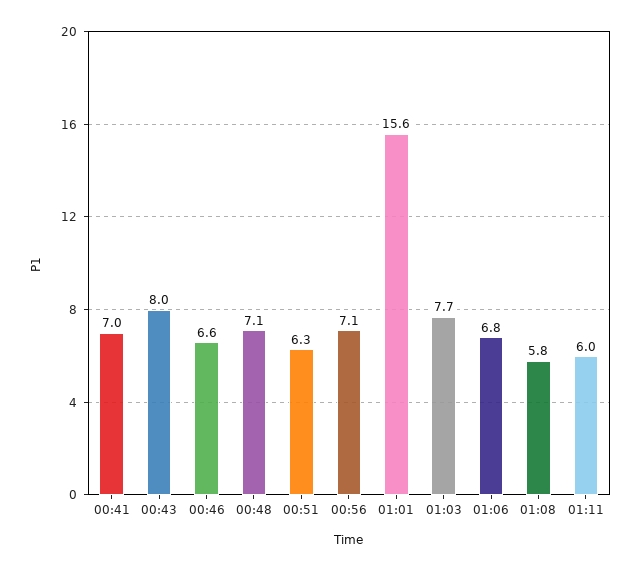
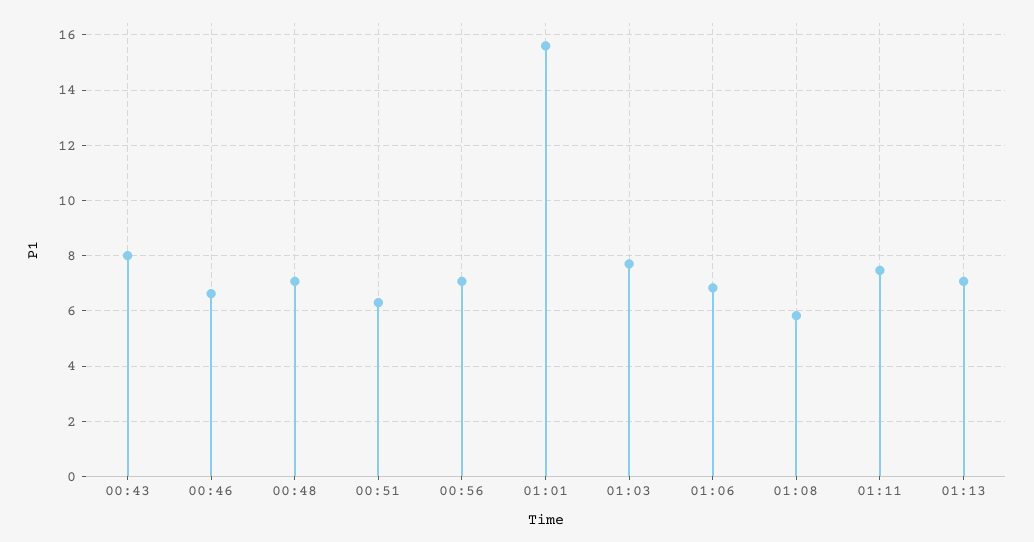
00:41: 7 -> none
01:11: 6 -> 7.5
01:13: none -> 7

